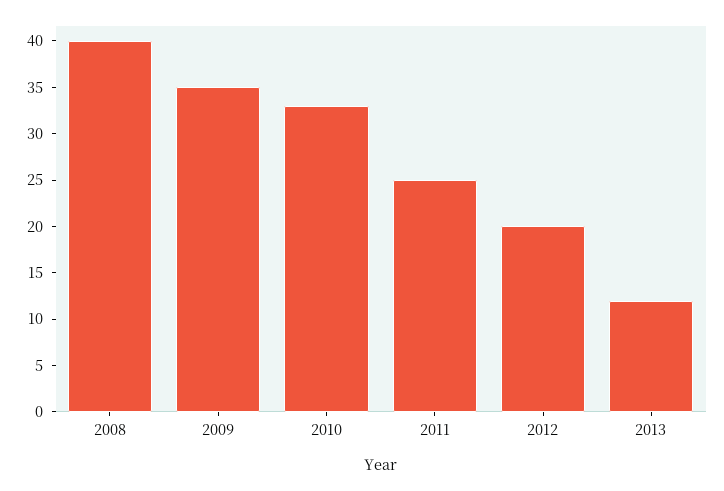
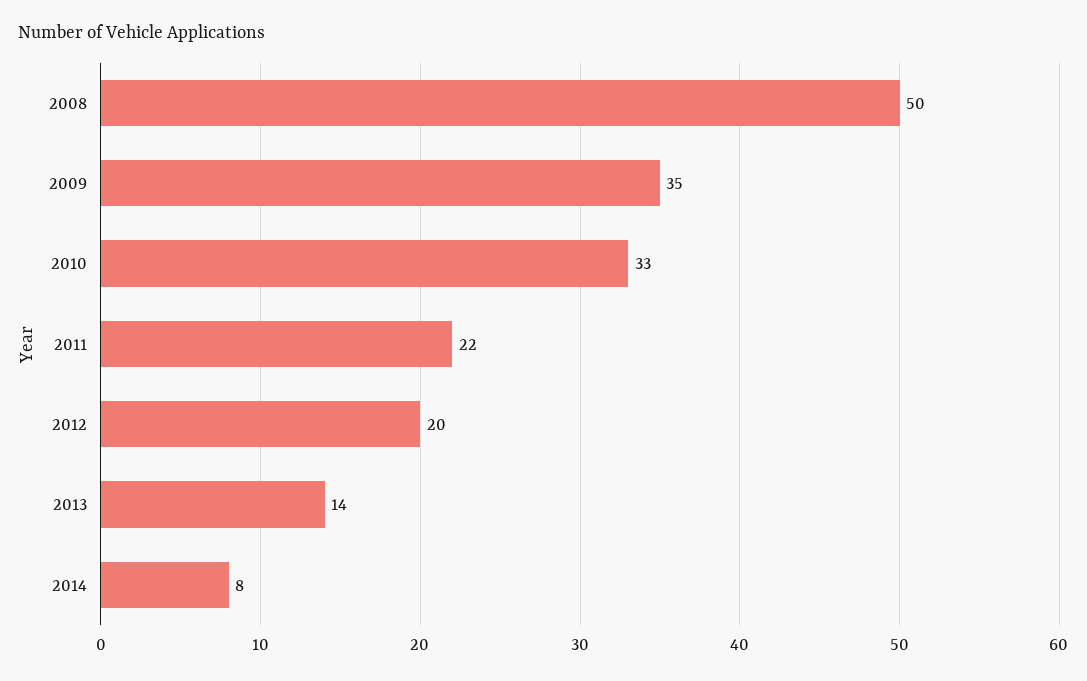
2008: 40 -> 50
2011: 25 -> 22
2013: 12 -> 14
2014: none -> 8

